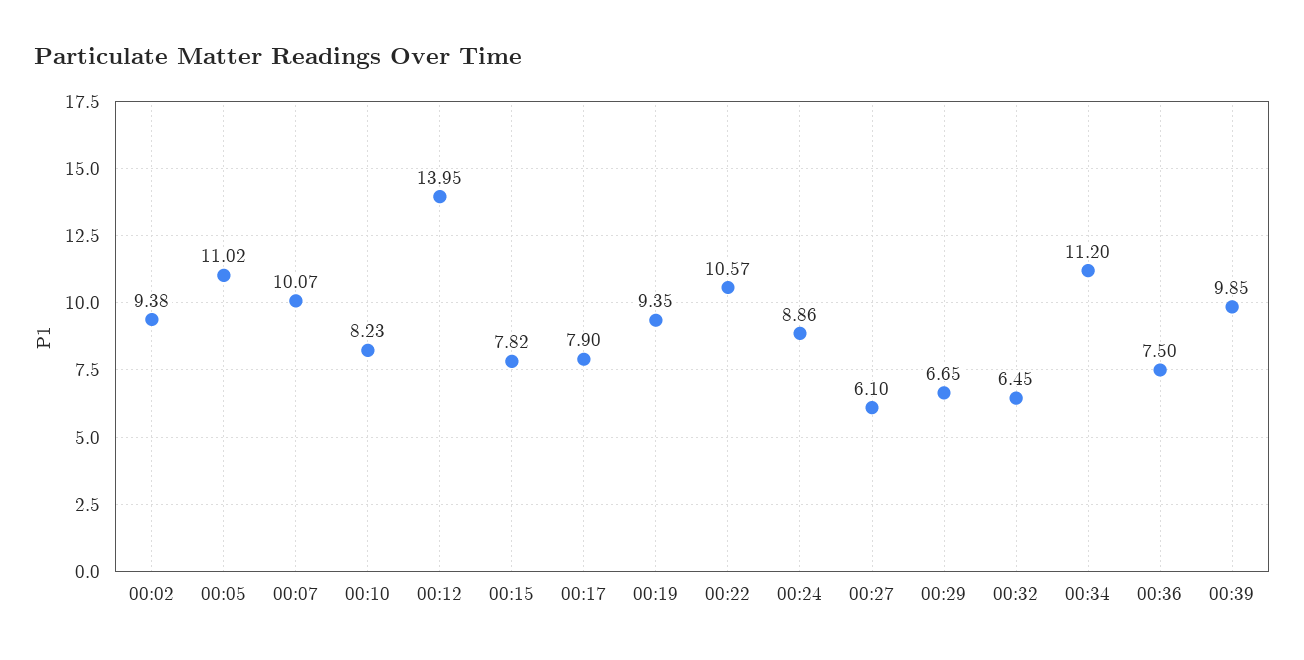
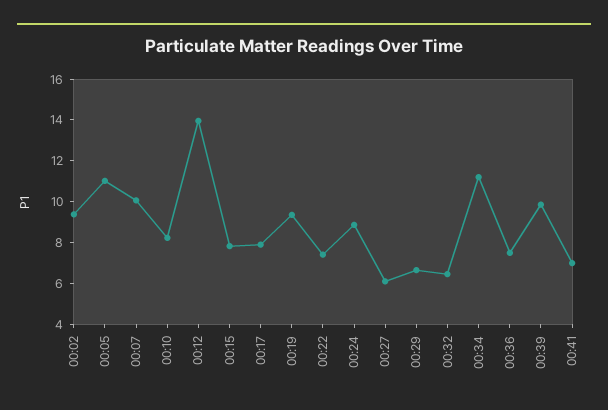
00:22: 10.57 -> 7.5
00:41: none -> 7

